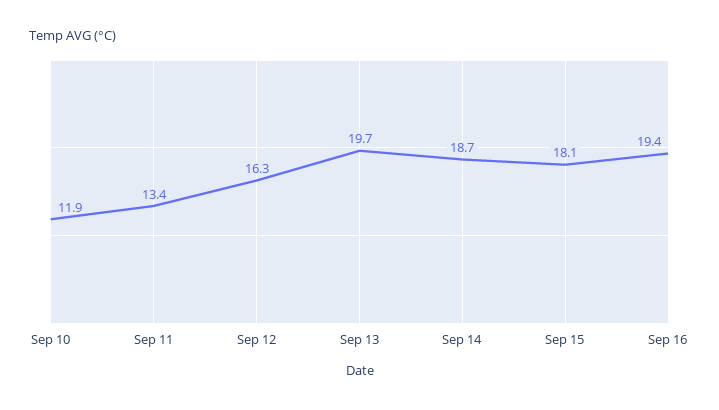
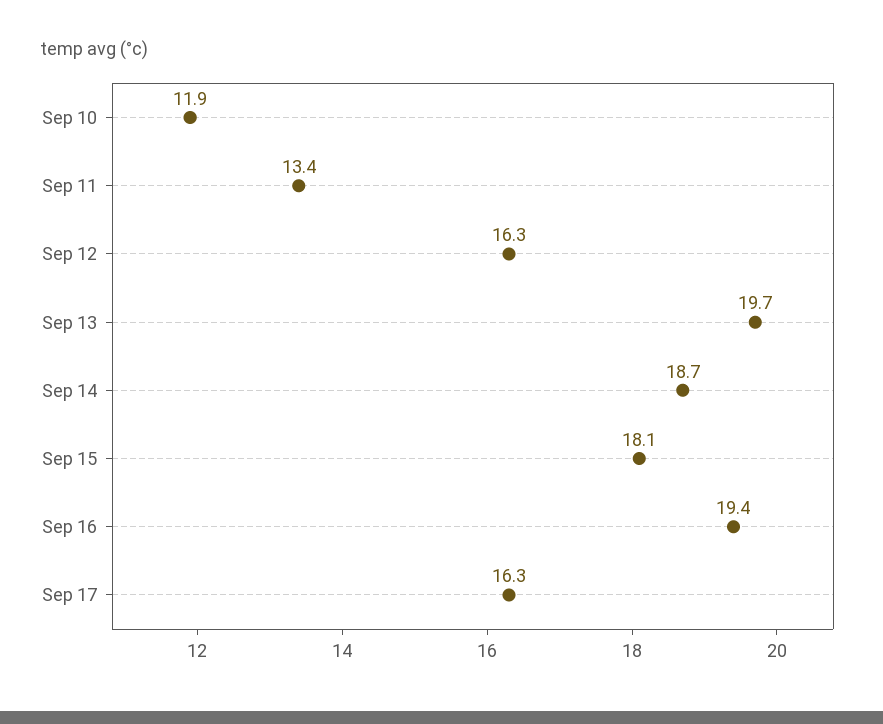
Sep 17: none -> 16.3

